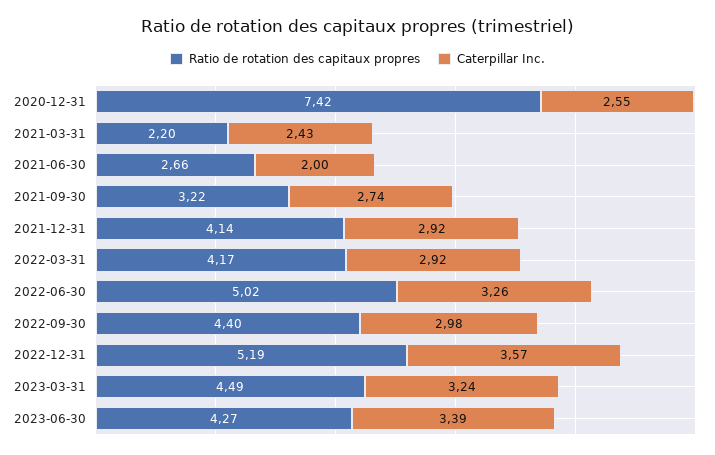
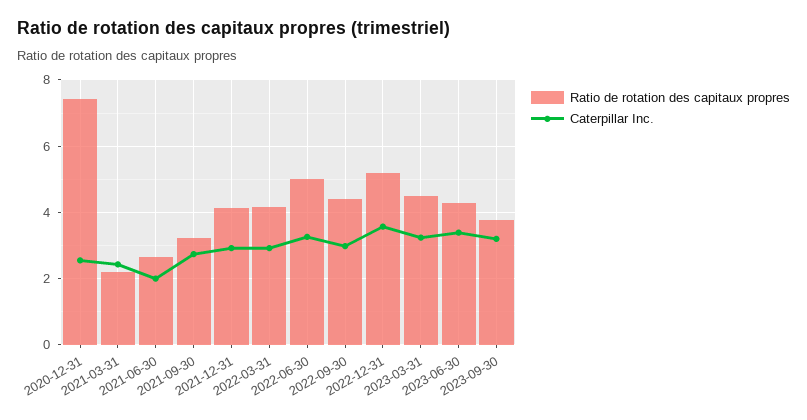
Ratio de rotation des capitaux propres, 2023-09-30: none -> 3.8
Caterpillar Inc., 2023-09-30: none -> 3.2

